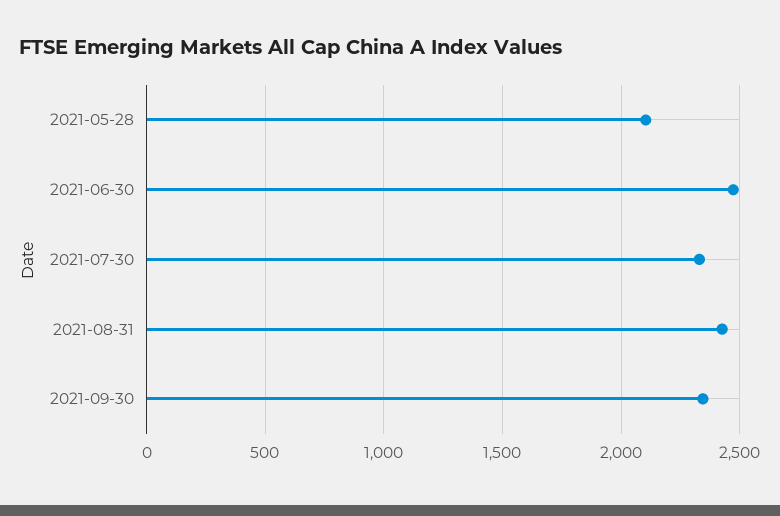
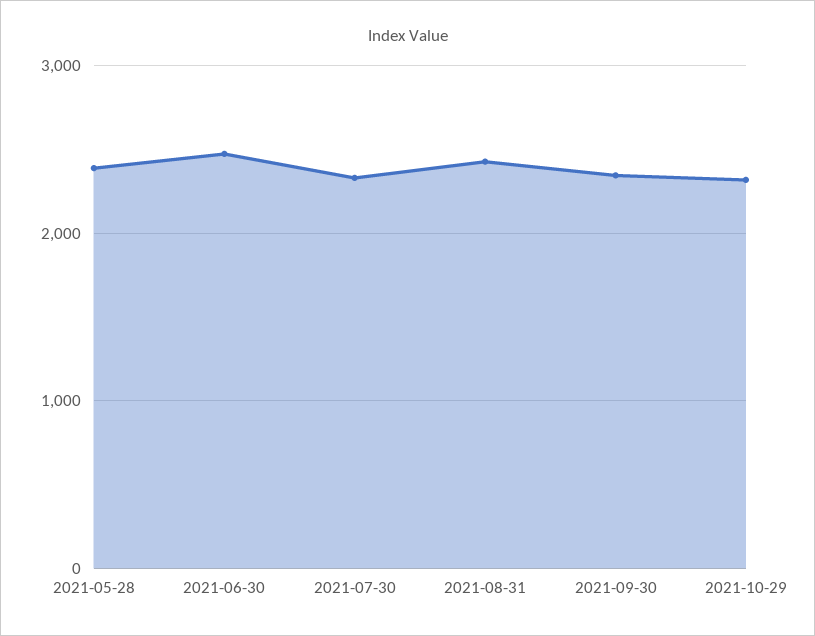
2021-05-28: 2100 -> 2400
2021-10-29: none -> 2300

